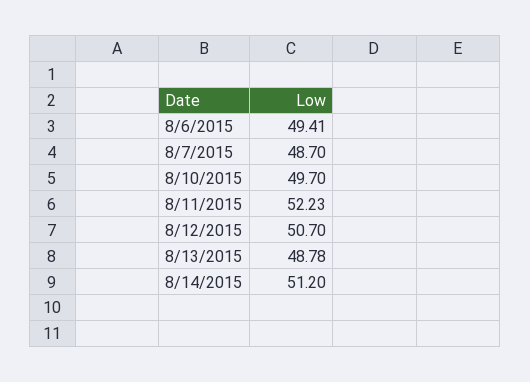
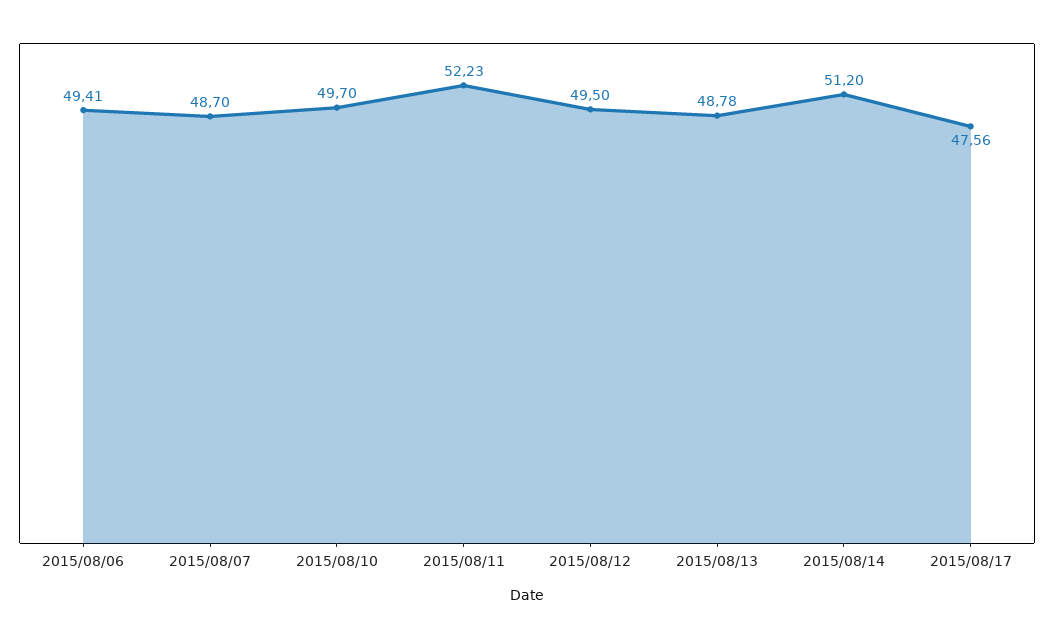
8/12/2015: 50.7 -> 49.5
2015/08/17: none -> 47.56

